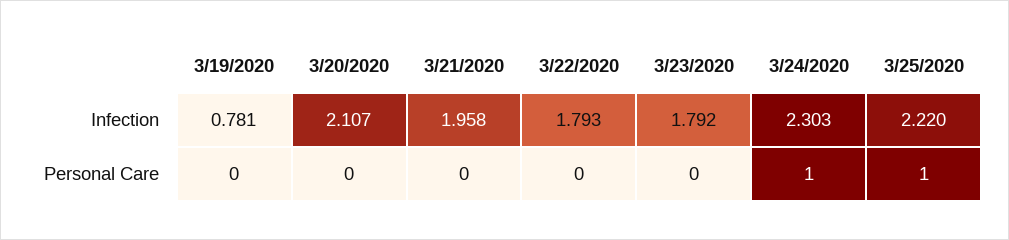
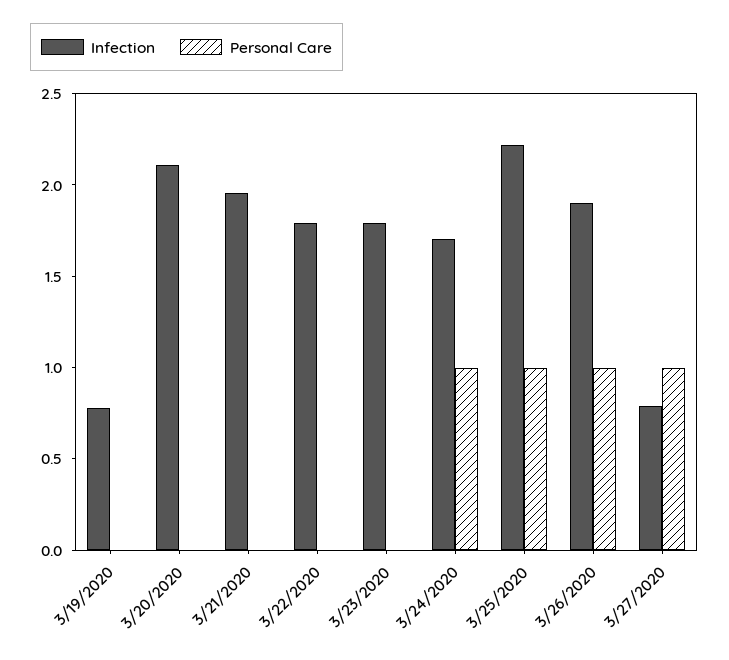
Infection, 3/24/2020: 2.303 -> 1.7
Infection, 3/26/2020: none -> 1.9
Personal Care, 3/26/2020: none -> 1
Infection, 3/27/2020: none -> 0.8
Personal Care, 3/27/2020: none -> 1

